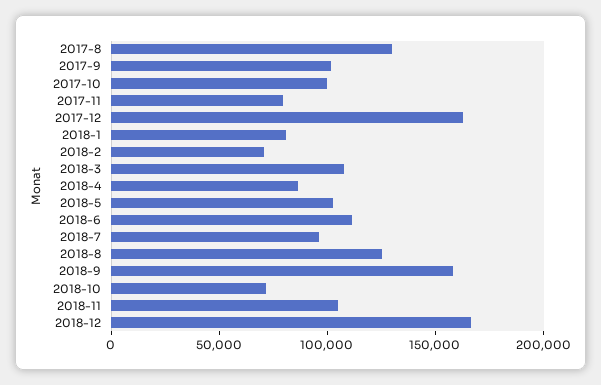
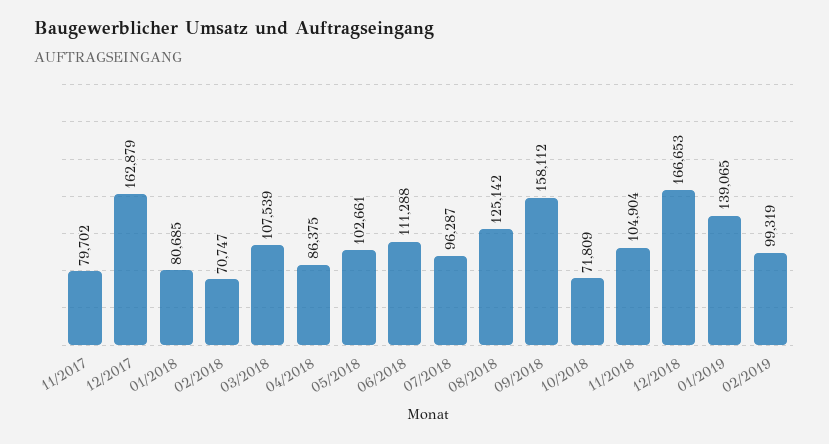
2017-8: 130000 -> none
2017-9: 100000 -> none
2017-10: 100000 -> none
01/2019: none -> 139065
02/2019: none -> 99319

